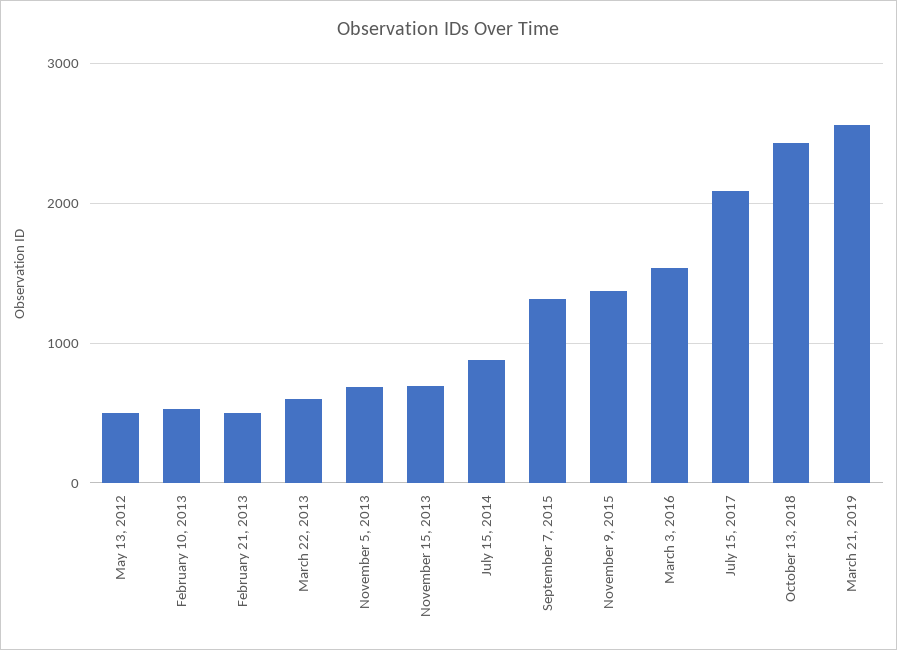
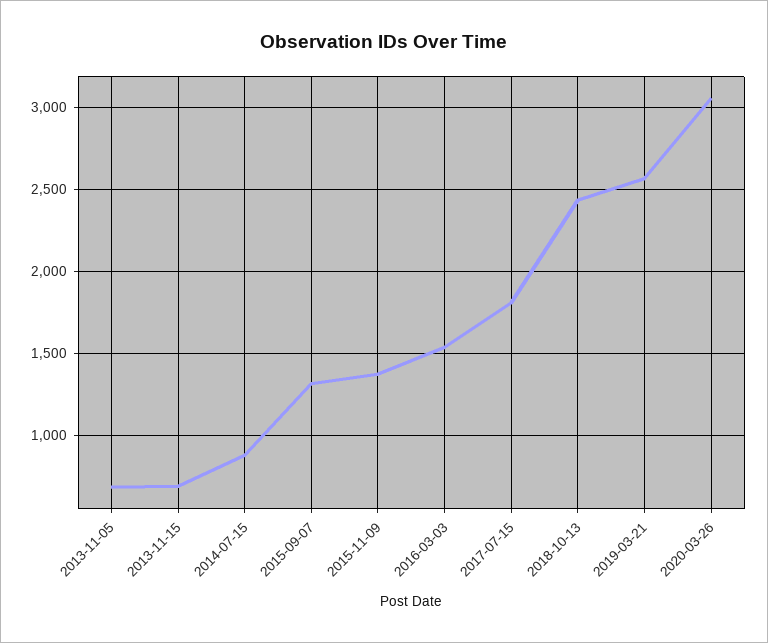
May 13, 2012: 500 -> none
February 10, 2013: 500 -> none
February 21, 2013: 500 -> none
March 22, 2013: 600 -> none
July 15, 2017: 2100 -> 1800
2020-03-26: none -> 3050

